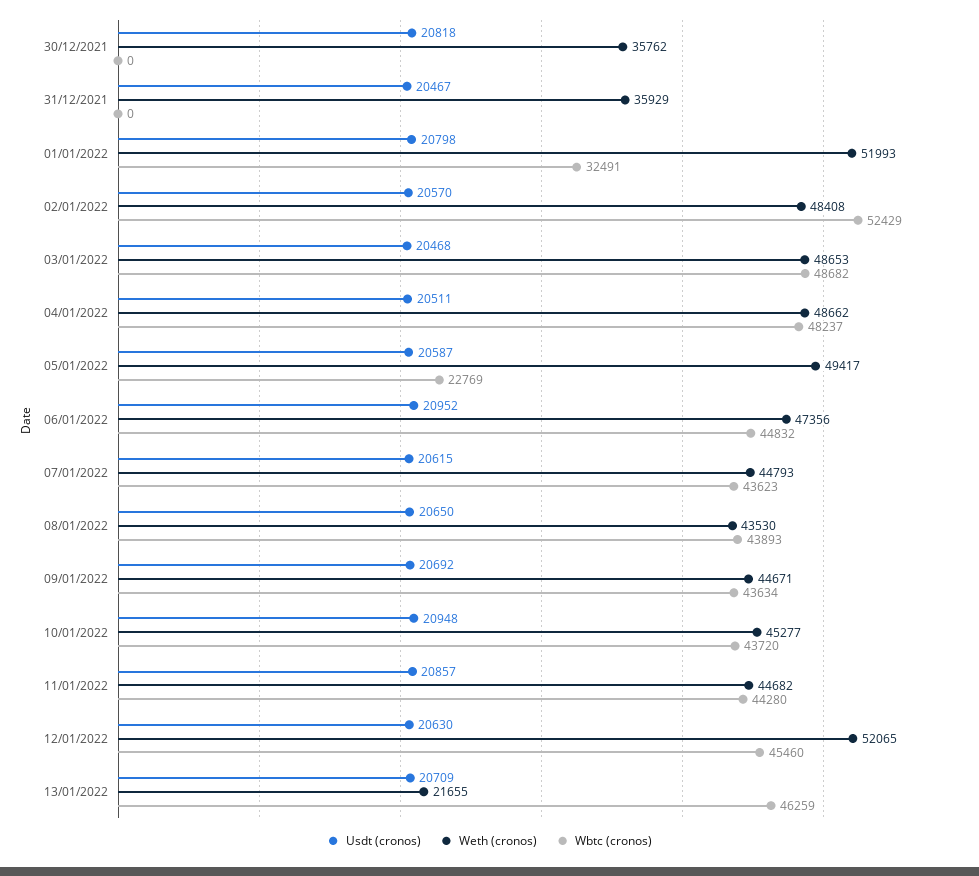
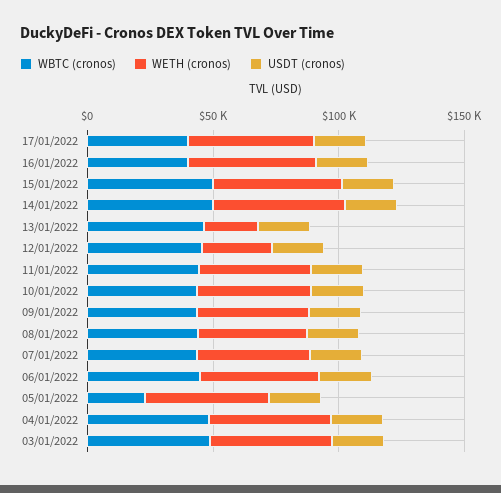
Usdt (cronos), 30/12/2021: 20818 -> none
Weth (cronos), 30/12/2021: 35762 -> none
Wbtc (cronos), 30/12/2021: 0 -> none
Usdt (cronos), 31/12/2021: 20467 -> none
Weth (cronos), 31/12/2021: 35929 -> none
Wbtc (cronos), 31/12/2021: 0 -> none
Usdt (cronos), 01/01/2022: 20798 -> none
Weth (cronos), 01/01/2022: 51993 -> none
Wbtc (cronos), 01/01/2022: 32491 -> none
Usdt (cronos), 02/01/2022: 20570 -> none
Weth (cronos), 02/01/2022: 48408 -> none
Wbtc (cronos), 02/01/2022: 52429 -> none
Weth (cronos), 12/01/2022: 52065 -> 30000
Wbtc (cronos), 17/01/2022: none -> 40000
Weth (cronos), 17/01/2022: none -> 50000
Usdt (cronos), 17/01/2022: none -> 20000
Wbtc (cronos), 16/01/2022: none -> 40000
Weth (cronos), 16/01/2022: none -> 50000
Usdt (cronos), 16/01/2022: none -> 20000
Wbtc (cronos), 15/01/2022: none -> 50000
Weth (cronos), 15/01/2022: none -> 50000
Usdt (cronos), 15/01/2022: none -> 20000
Wbtc (cronos), 14/01/2022: none -> 50000
Weth (cronos), 14/01/2022: none -> 50000
Usdt (cronos), 14/01/2022: none -> 20000

